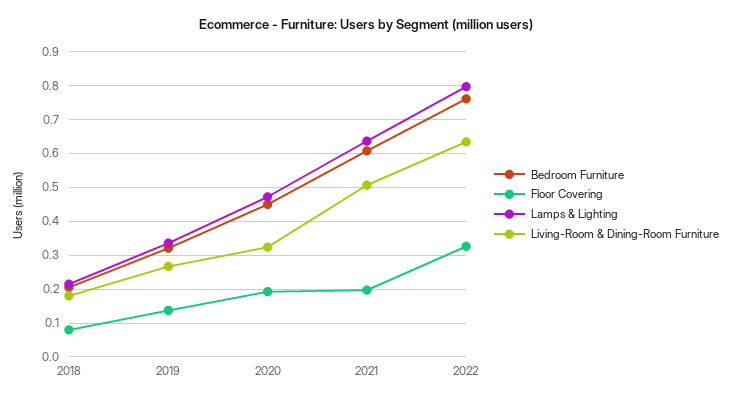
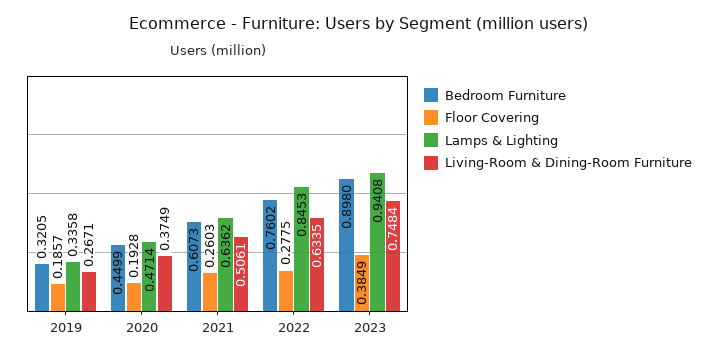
Bedroom Furniture, 2018: 0.2 -> none
Floor Covering, 2018: 0.08 -> none
Lamps & Lighting, 2018: 0.22 -> none
Living-Room & Dining-Room Furniture, 2018: 0.18 -> none
Floor Covering, 2019: 0.14 -> 0.1857
Living-Room & Dining-Room Furniture, 2020: 0.32 -> 0.3749
Floor Covering, 2021: 0.2 -> 0.2603
Floor Covering, 2022: 0.32 -> 0.2775
Lamps & Lighting, 2022: 0.8 -> 0.8453
Bedroom Furniture, 2023: none -> 0.898
Floor Covering, 2023: none -> 0.3849
Lamps & Lighting, 2023: none -> 0.9408
Living-Room & Dining-Room Furniture, 2023: none -> 0.7484

